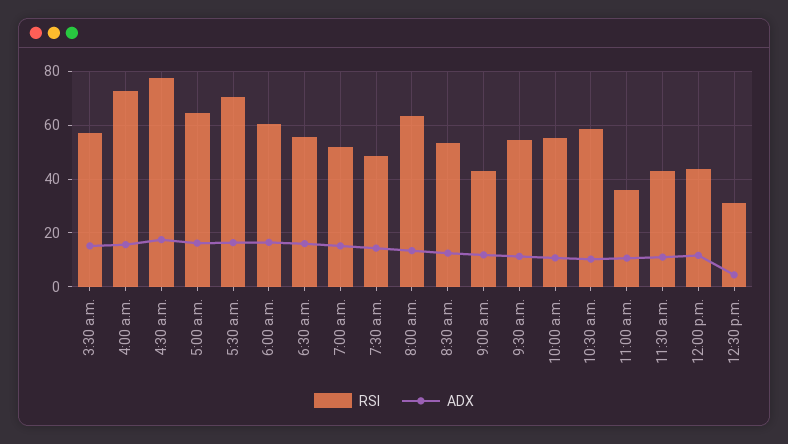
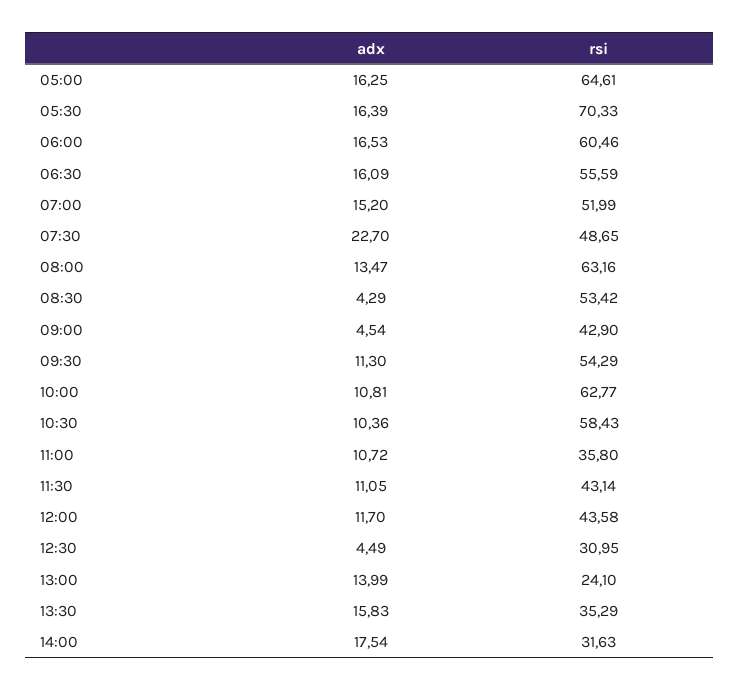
RSI, 3:30 a.m.: 57.5 -> none
ADX, 3:30 a.m.: 15 -> none
RSI, 4:00 a.m.: 72.5 -> none
ADX, 4:00 a.m.: 15 -> none
RSI, 4:30 a.m.: 77.5 -> none
ADX, 4:30 a.m.: 17.5 -> none
ADX, 7:30 a.m.: 15 -> 22.7
ADX, 8:30 a.m.: 12.5 -> 4.29
ADX, 9:00 a.m.: 12.5 -> 4.54
RSI, 10:00 a.m.: 55 -> 62.77
ADX, 13:00: none -> 13.99
RSI, 13:00: none -> 24.1
ADX, 13:30: none -> 15.83
RSI, 13:30: none -> 35.29
ADX, 14:00: none -> 17.54
RSI, 14:00: none -> 31.63

